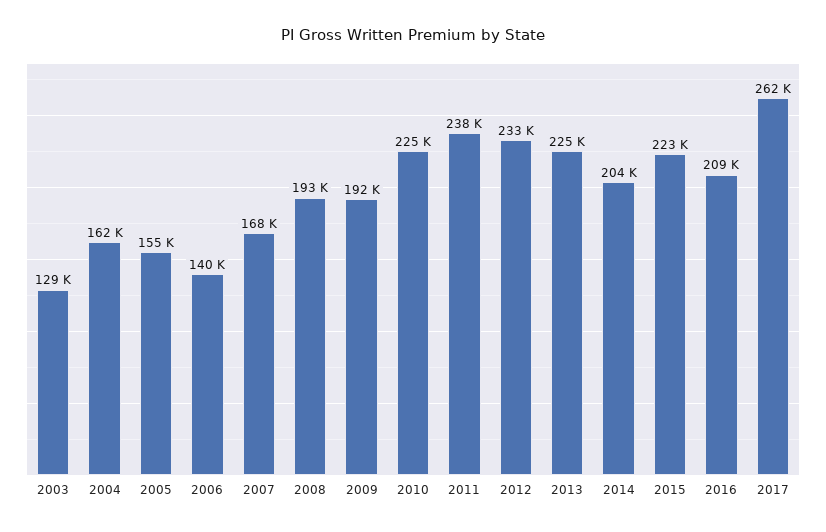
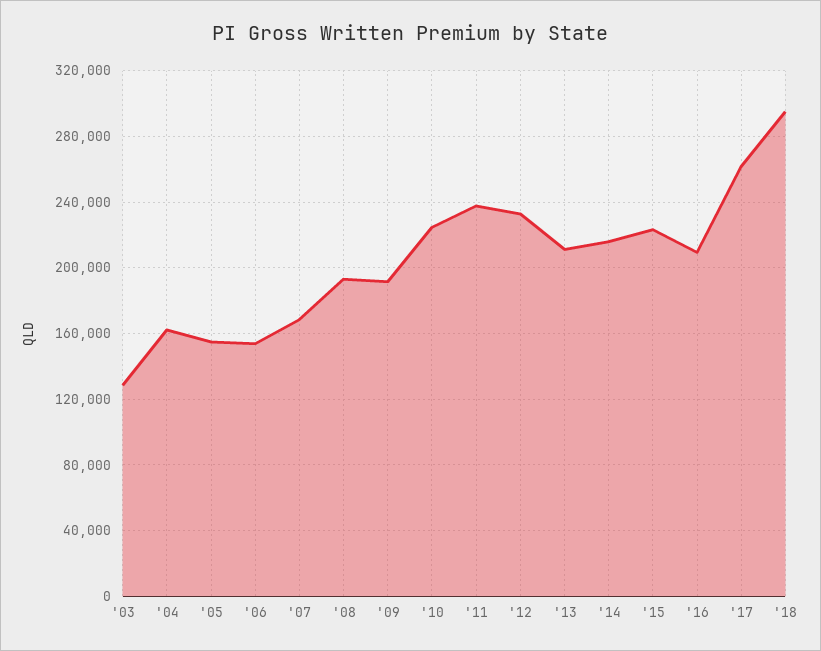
2006: 140000 -> 155000
2013: 225000 -> 210000
2014: 204000 -> 215000
'18: none -> 295000

